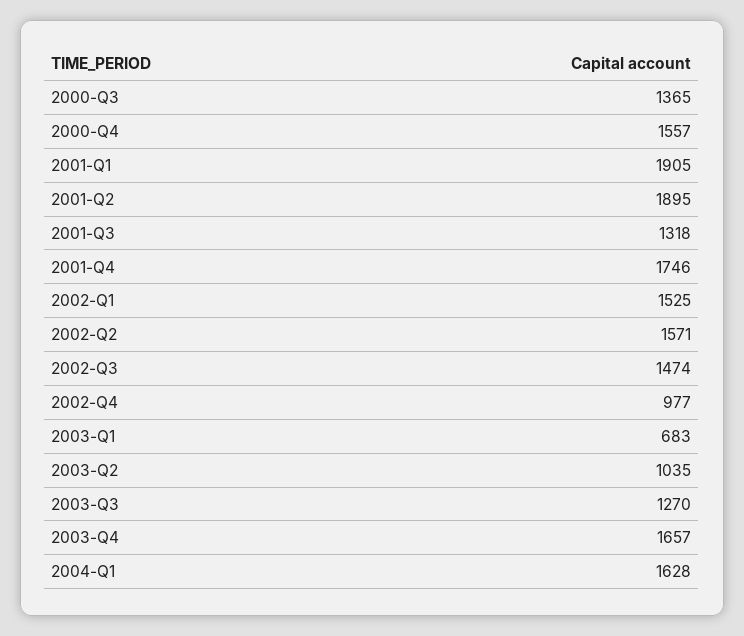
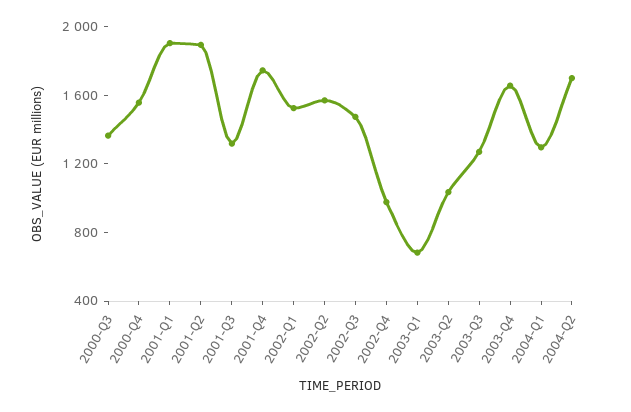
2004-Q1: 1628 -> 1300
2004-Q2: none -> 1700

